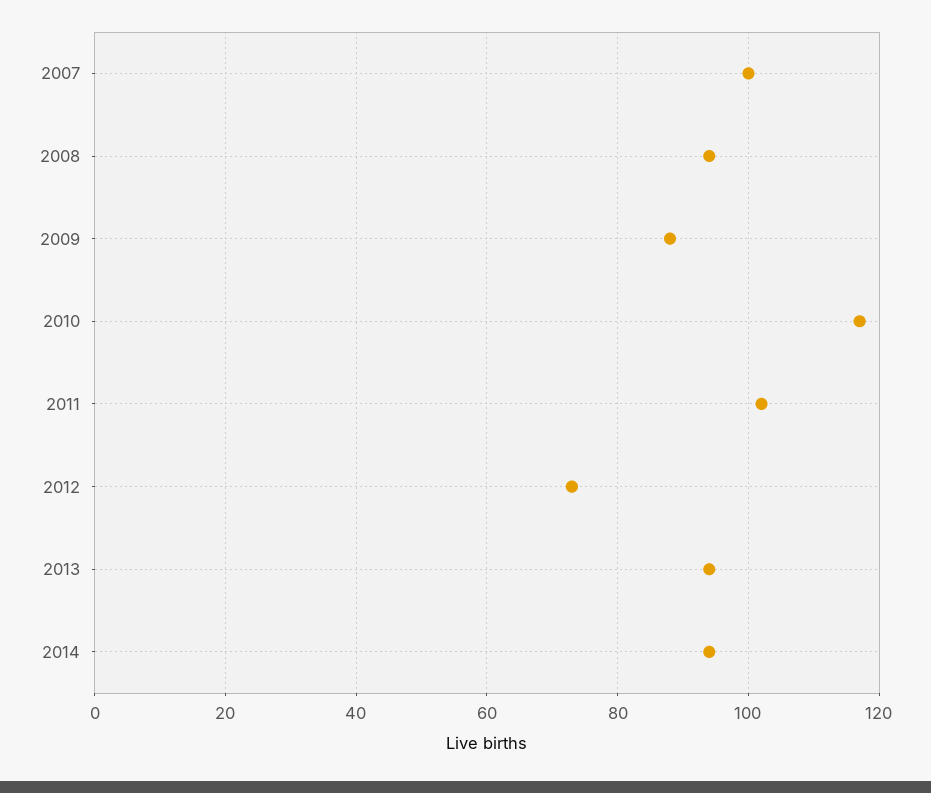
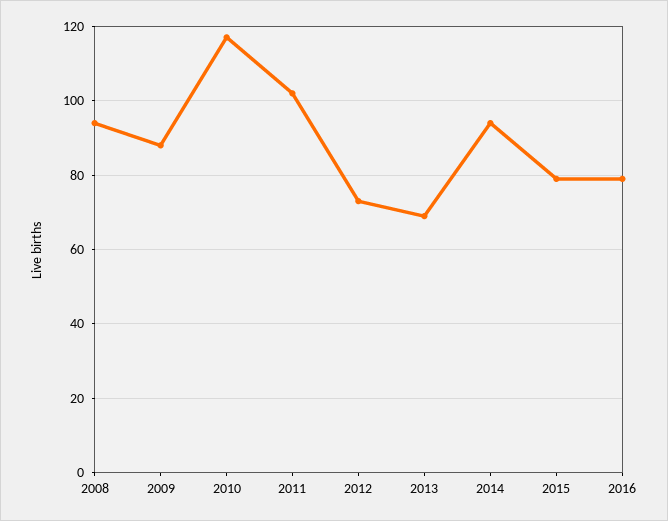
2007: 100 -> none
2013: 95 -> 70
2015: none -> 80
2016: none -> 80

